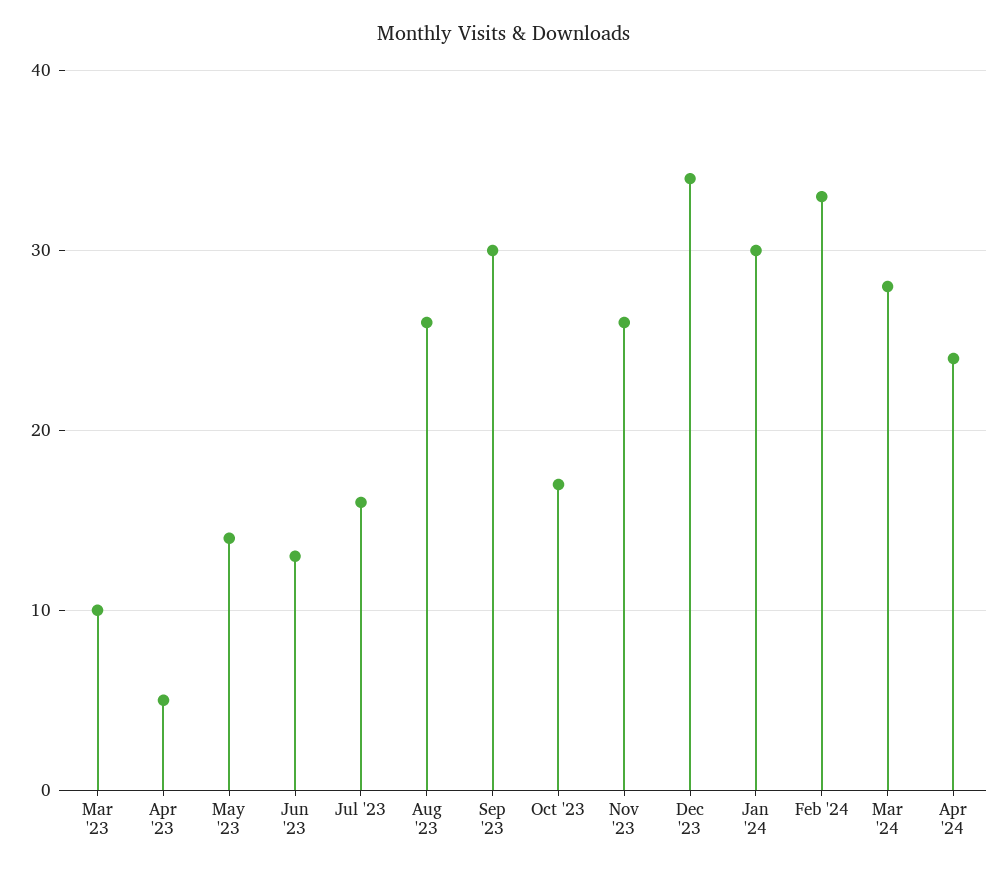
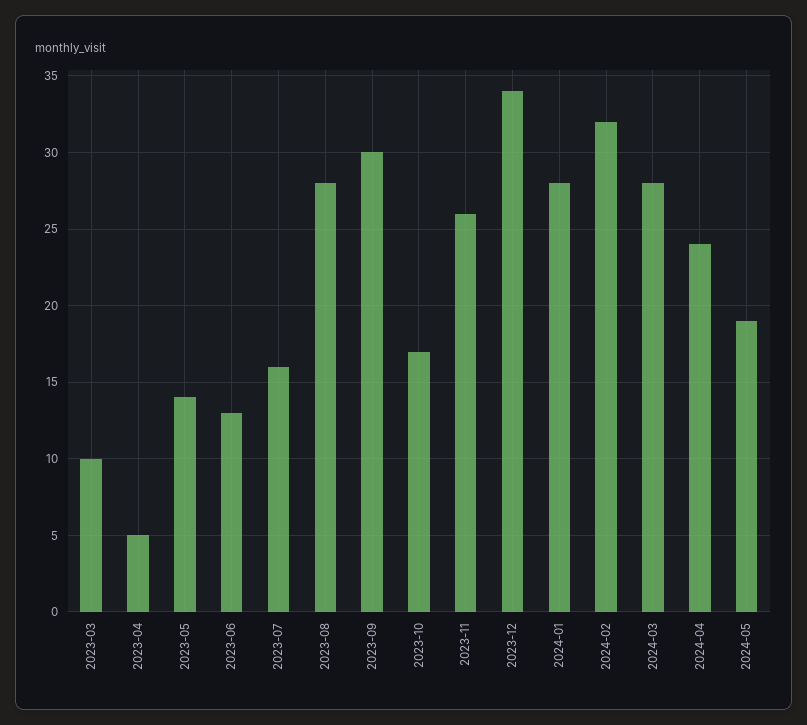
Aug '23: 26 -> 28
Jan '24: 30 -> 28
Feb '24: 33 -> 32
2024-05: none -> 19

